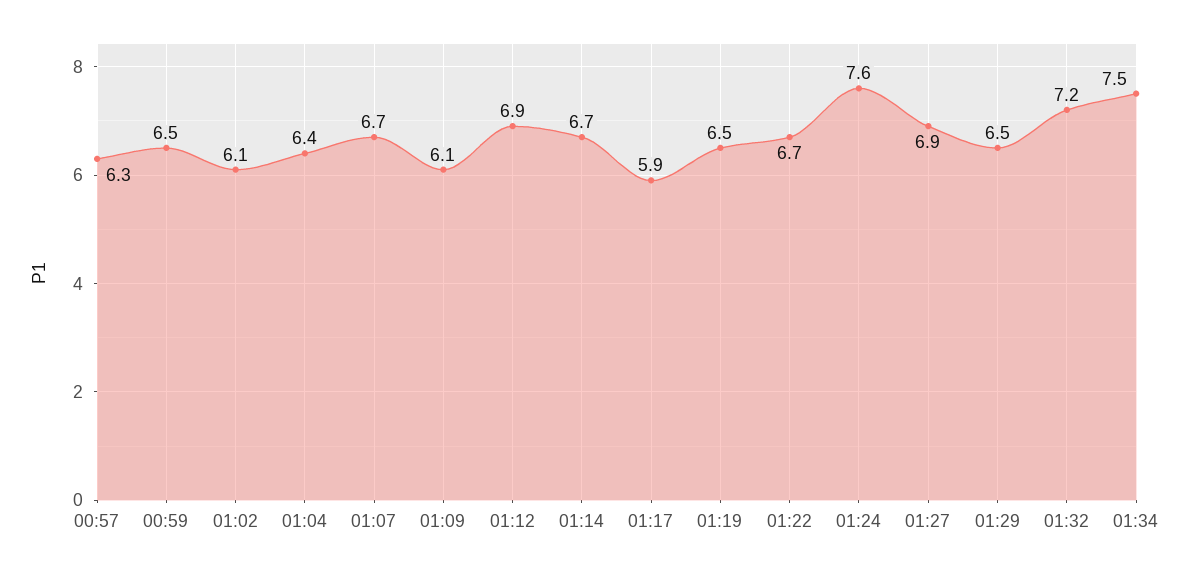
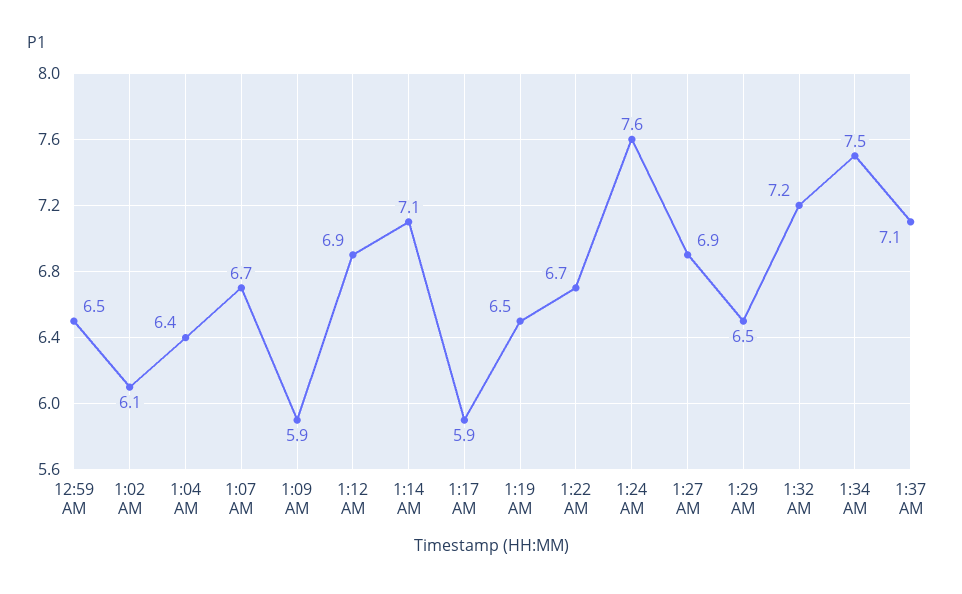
00:57: 6.3 -> none
01:09: 6.1 -> 5.9
01:14: 6.7 -> 7.1
1:37 AM: none -> 7.1

